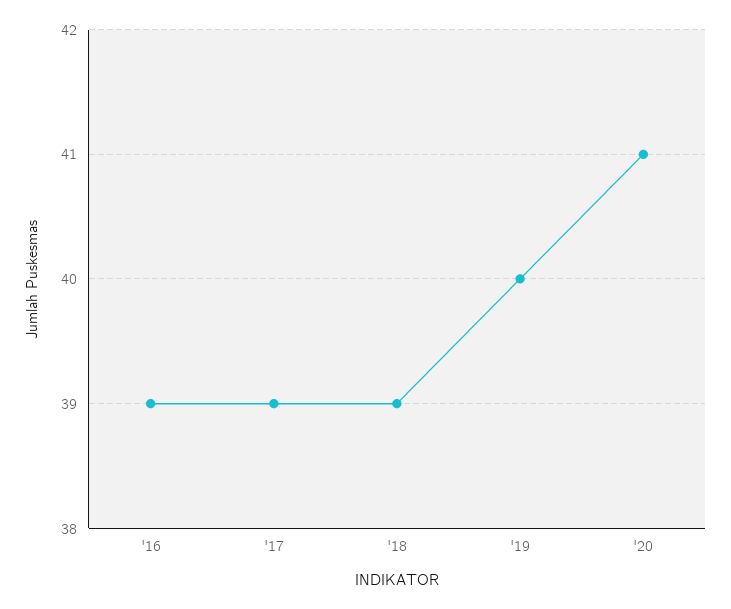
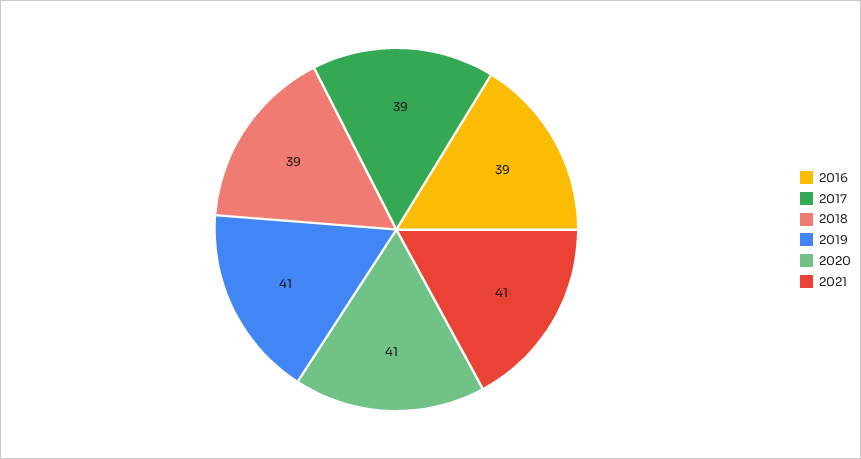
'19: 40 -> 41
2021: none -> 41

